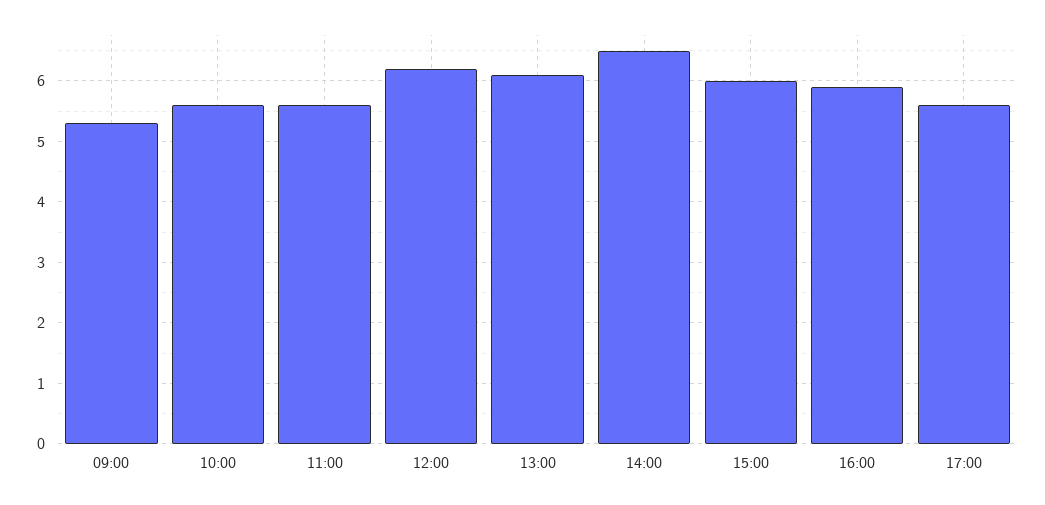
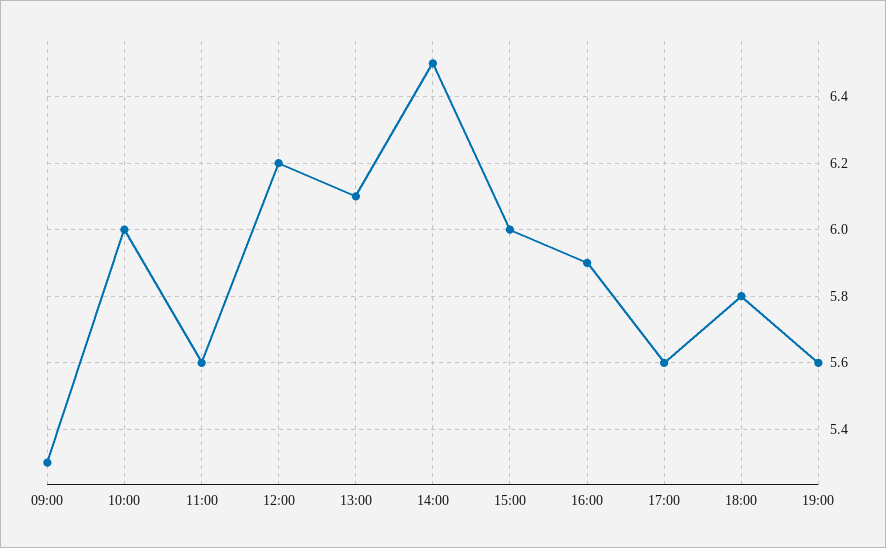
10:00: 5.6 -> 6
18:00: none -> 5.8
19:00: none -> 5.6

